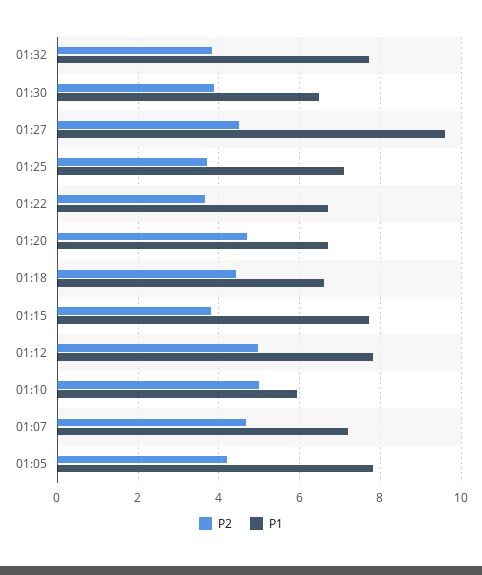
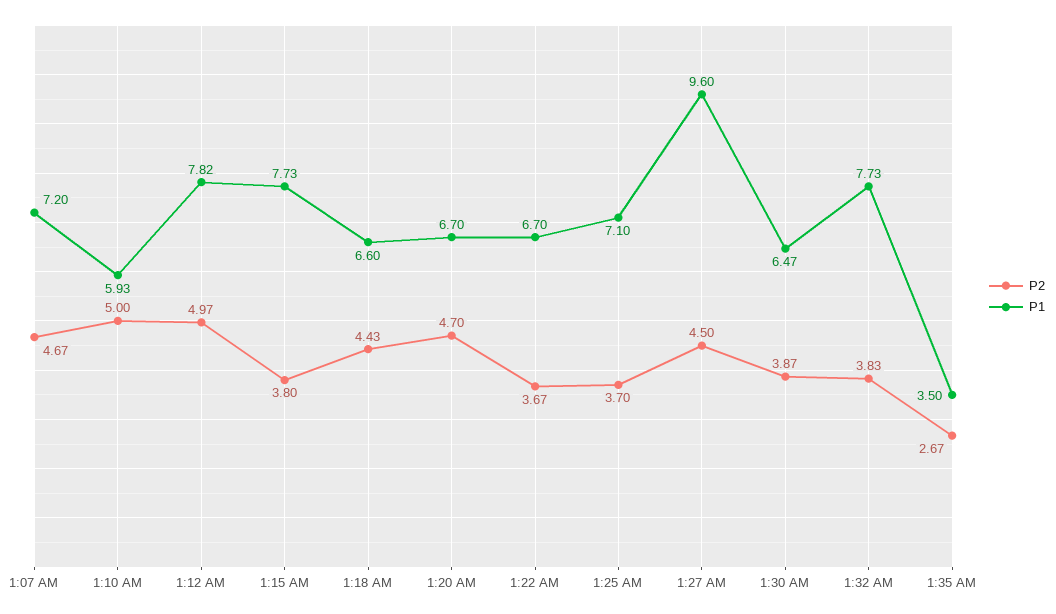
P2, 01:05: 4.2 -> none
P1, 01:05: 7.8 -> none
P2, 1:35 AM: none -> 2.67
P1, 1:35 AM: none -> 3.5

